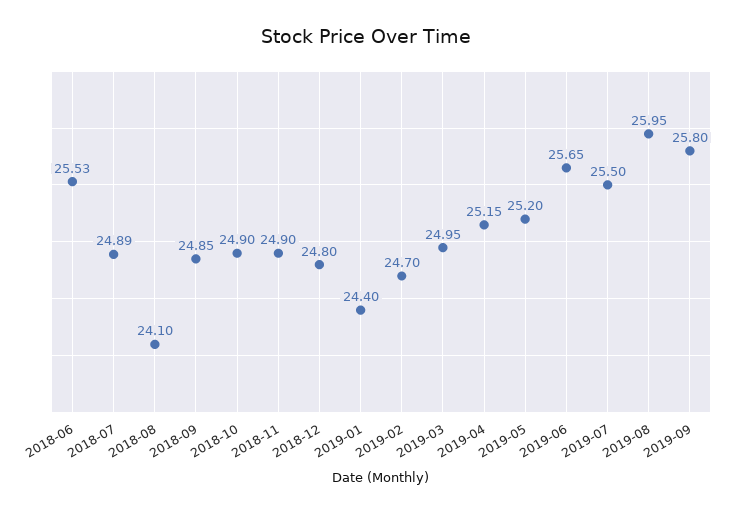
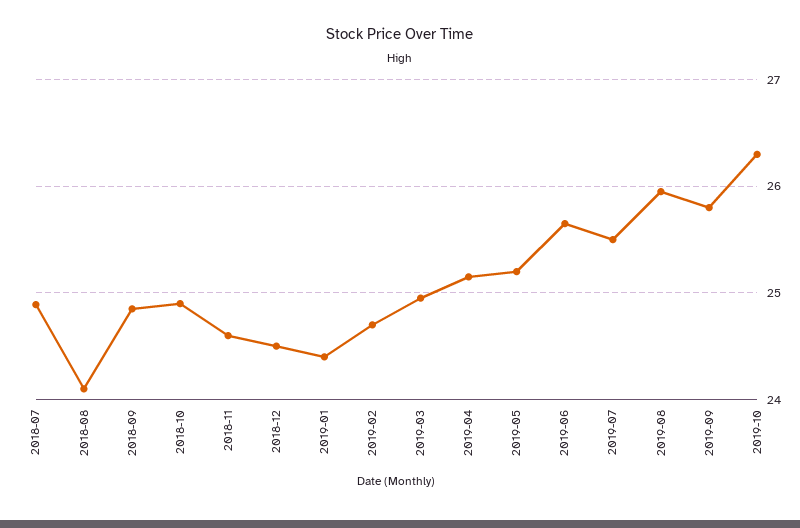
2018-06: 25.53 -> none
2018-11: 24.9 -> 24.6
2018-12: 24.8 -> 24.5
2019-10: none -> 26.3

